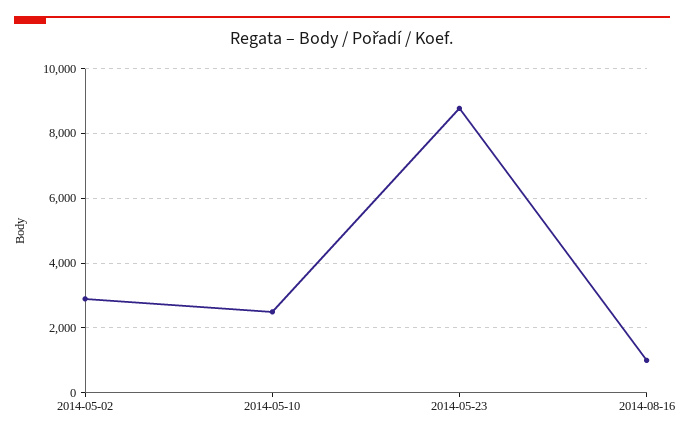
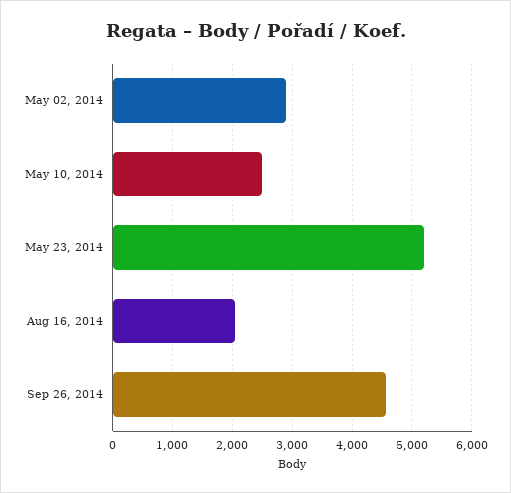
2014-05-23: 8800 -> 5200
2014-08-16: 1000 -> 2000
Sep 26, 2014: none -> 4600

